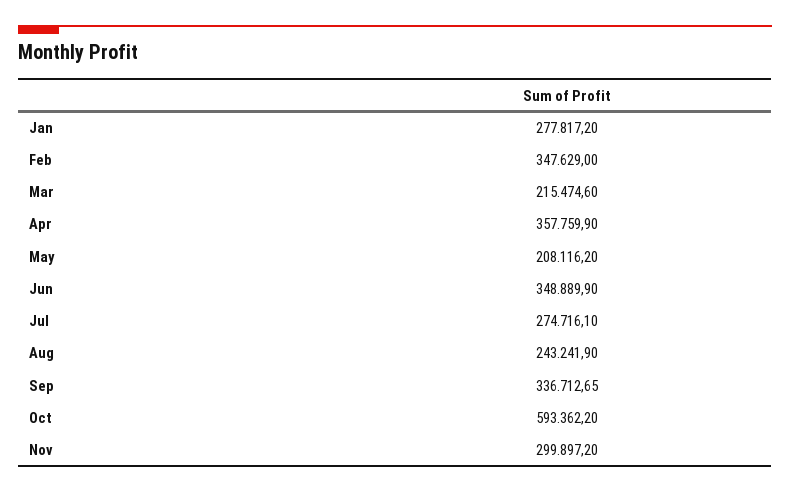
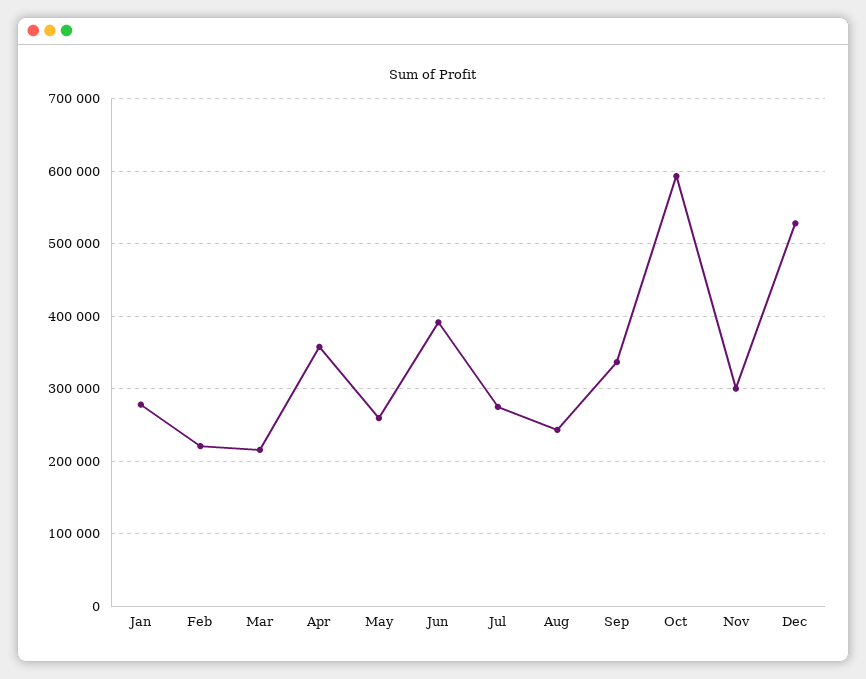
Feb: 347629 -> 220000
May: 208116.2 -> 260000
Jun: 348889.9 -> 390000
Dec: none -> 530000

